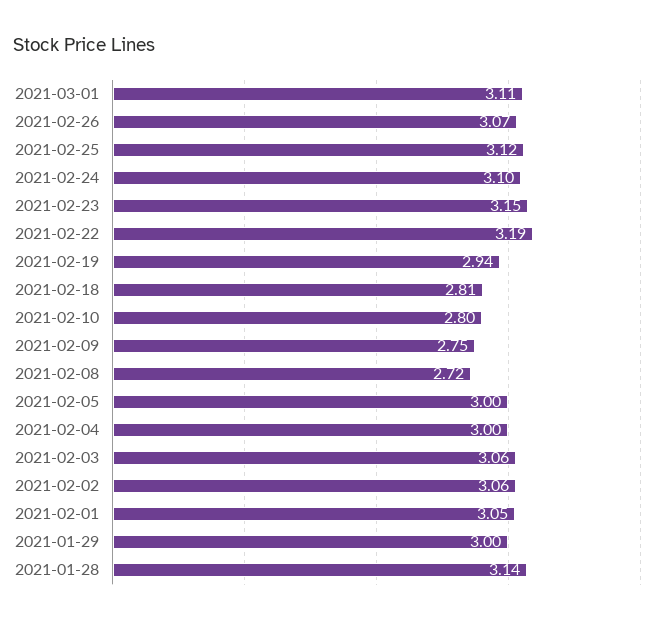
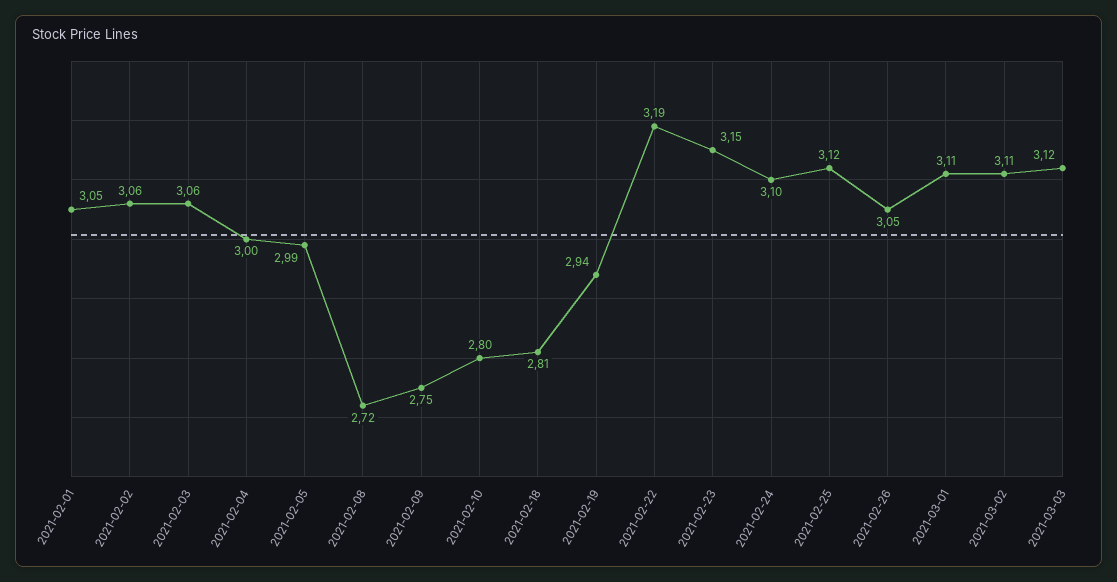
2021-02-26: 3.07 -> 3.05
2021-02-05: 3 -> 2.99
2021-01-29: 3 -> none
2021-01-28: 3.14 -> none
2021-03-02: none -> 3.11
2021-03-03: none -> 3.12

